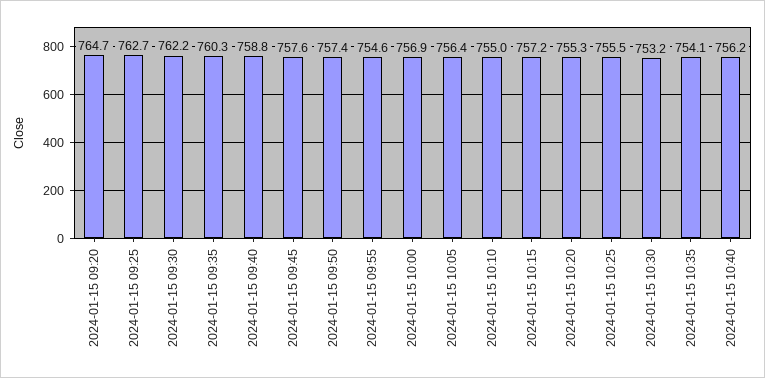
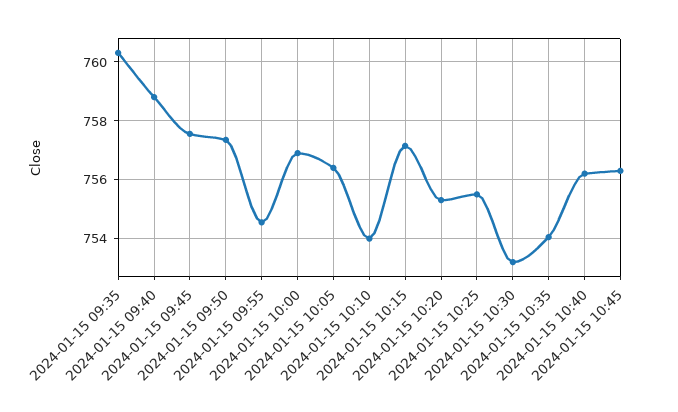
2024-01-15 09:20: 764.7 -> none
2024-01-15 09:25: 762.7 -> none
2024-01-15 09:30: 762.2 -> none
2024-01-15 10:10: 755 -> 754
2024-01-15 10:45: none -> 756.25

